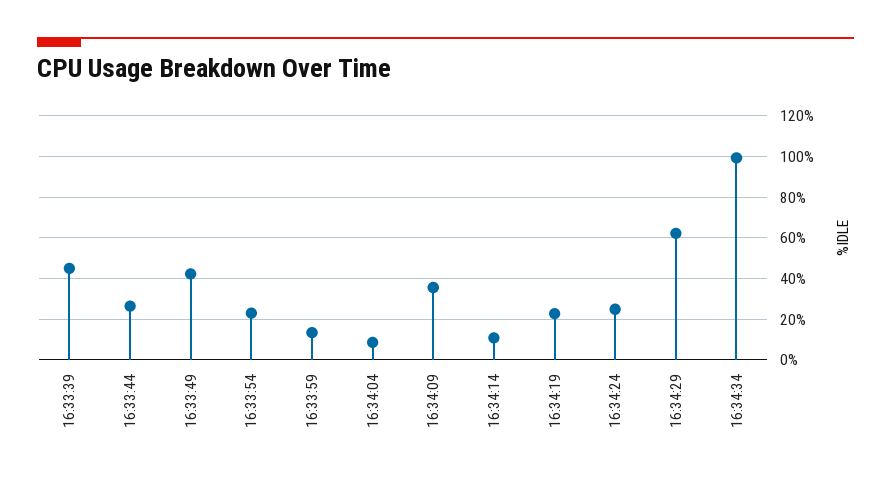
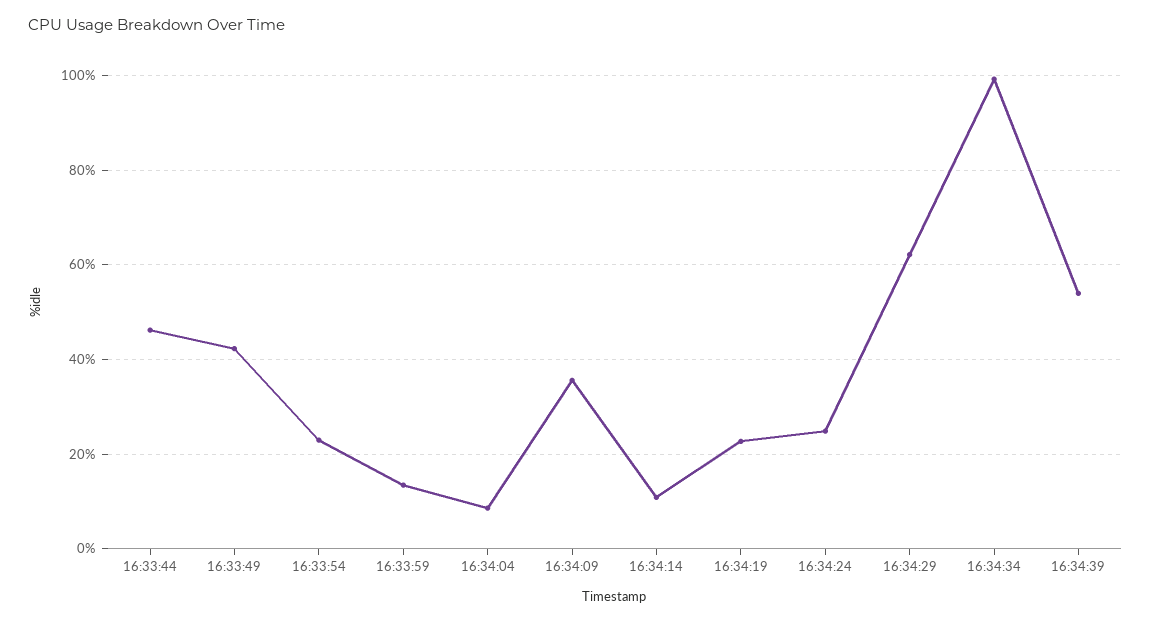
16:33:39: 45 -> none
16:33:44: 25 -> 46
16:34:39: none -> 54

